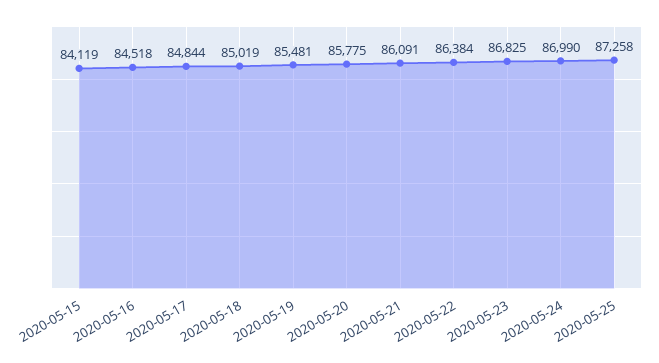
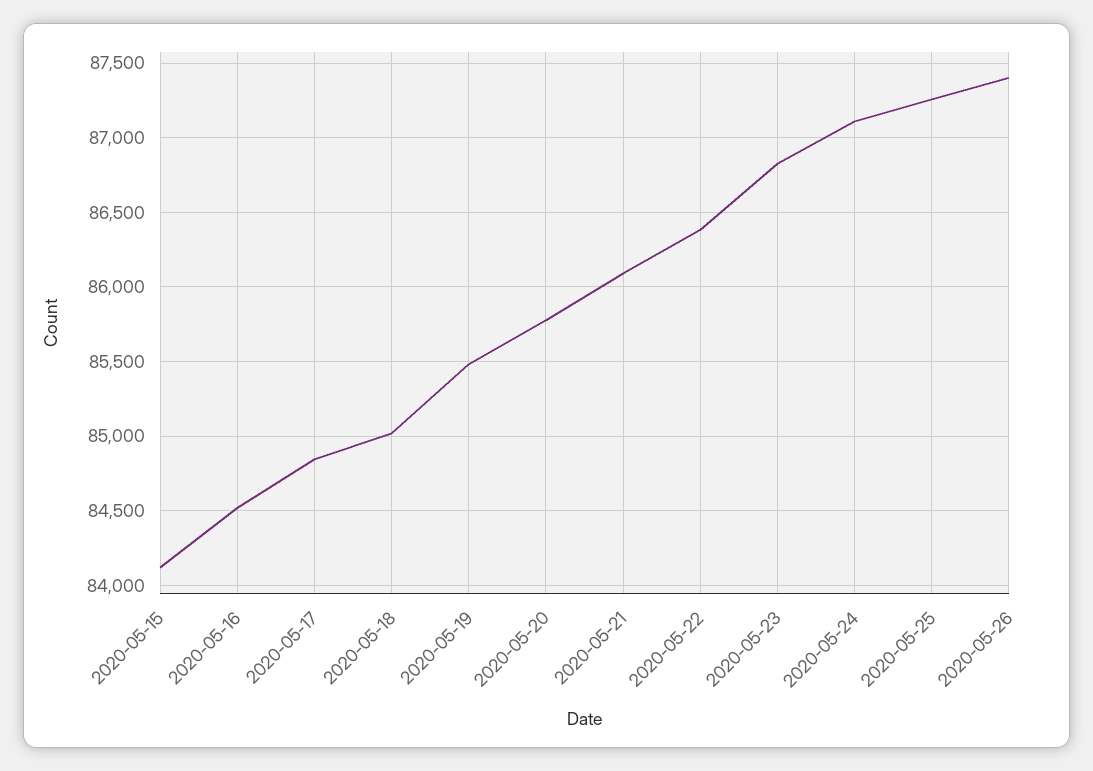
2020-05-24: 86990 -> 87100
2020-05-26: none -> 87400

